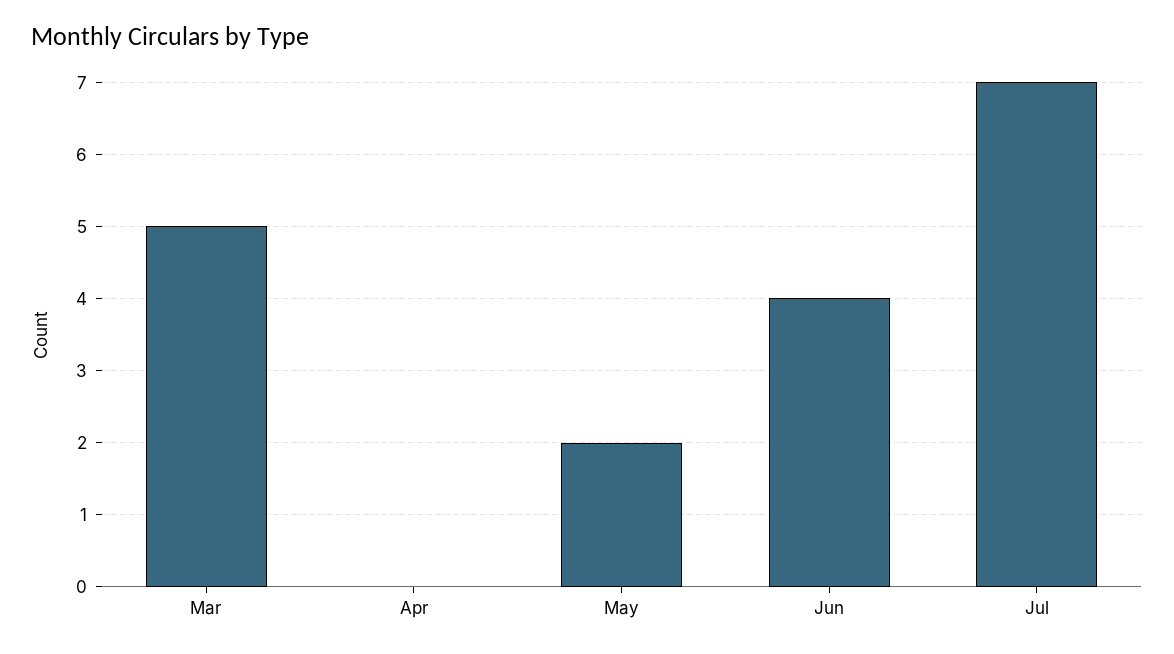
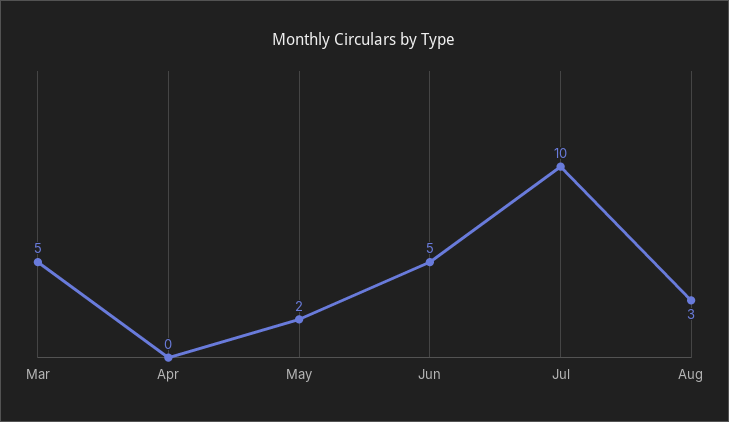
Jun: 4 -> 5
Jul: 7 -> 10
Aug: none -> 3

